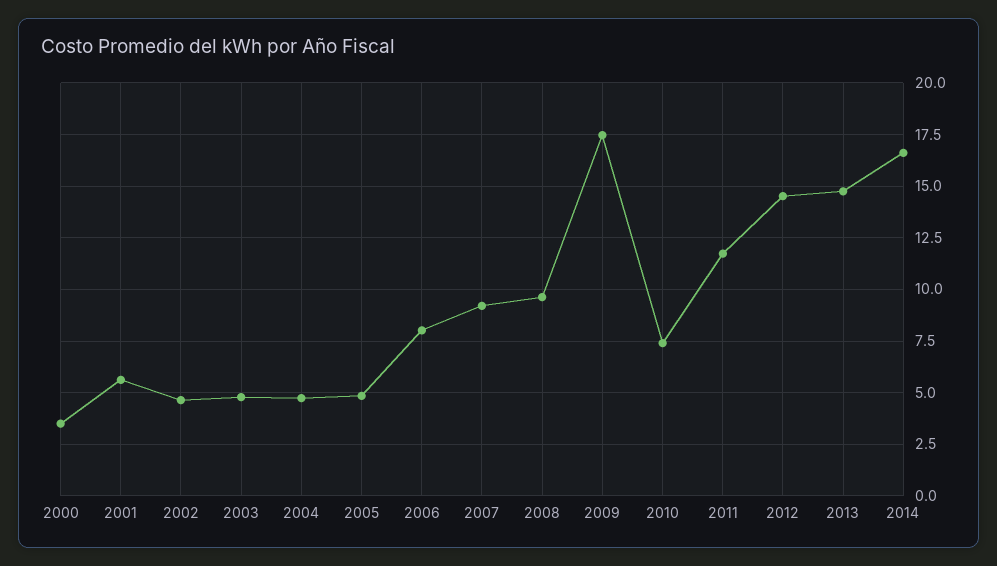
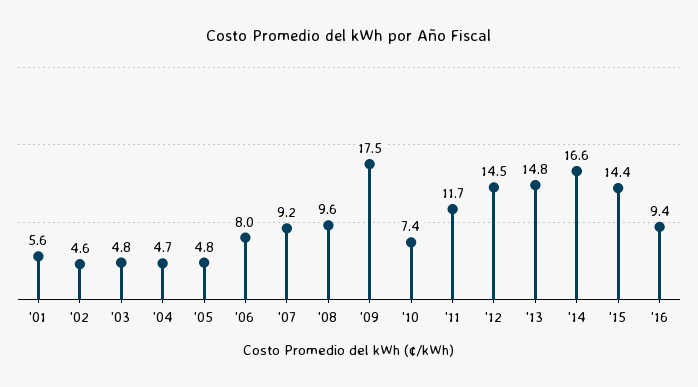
2000: 3.5 -> none
'15: none -> 14.4
'16: none -> 9.4

